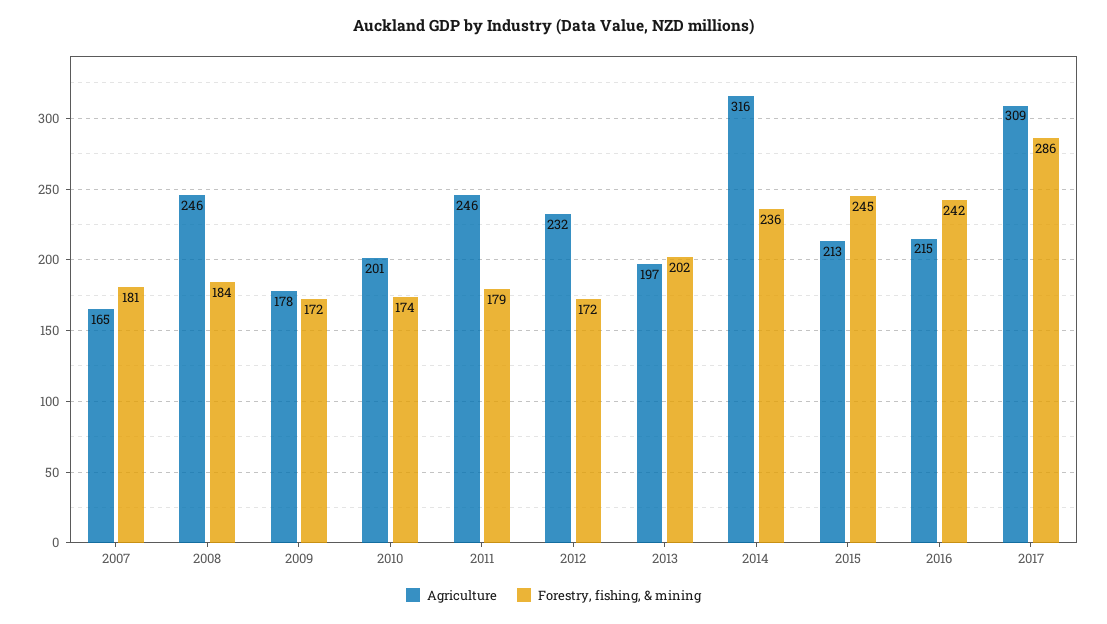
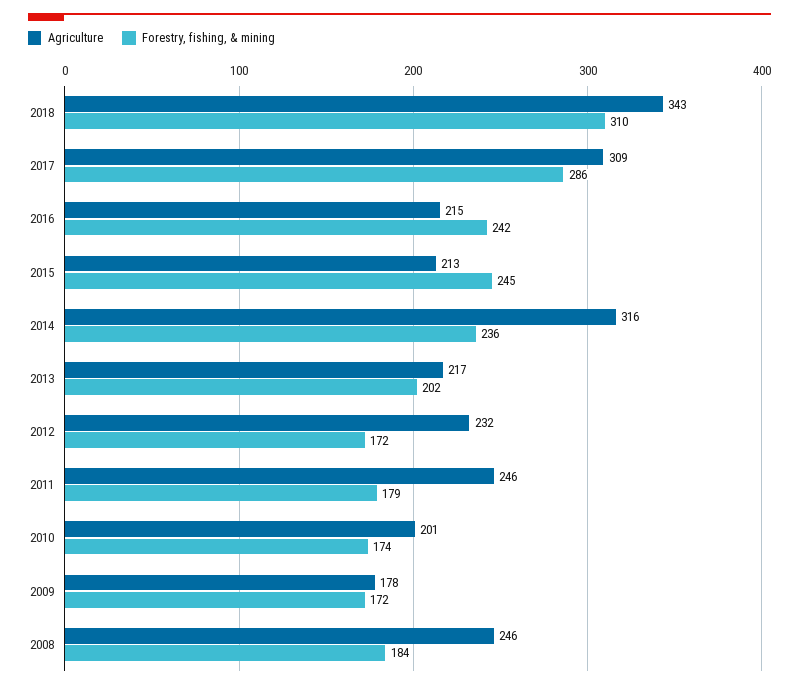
Agriculture, 2007: 165 -> none
Forestry, fishing, & mining, 2007: 181 -> none
Agriculture, 2013: 197 -> 217
Agriculture, 2018: none -> 343
Forestry, fishing, & mining, 2018: none -> 310

